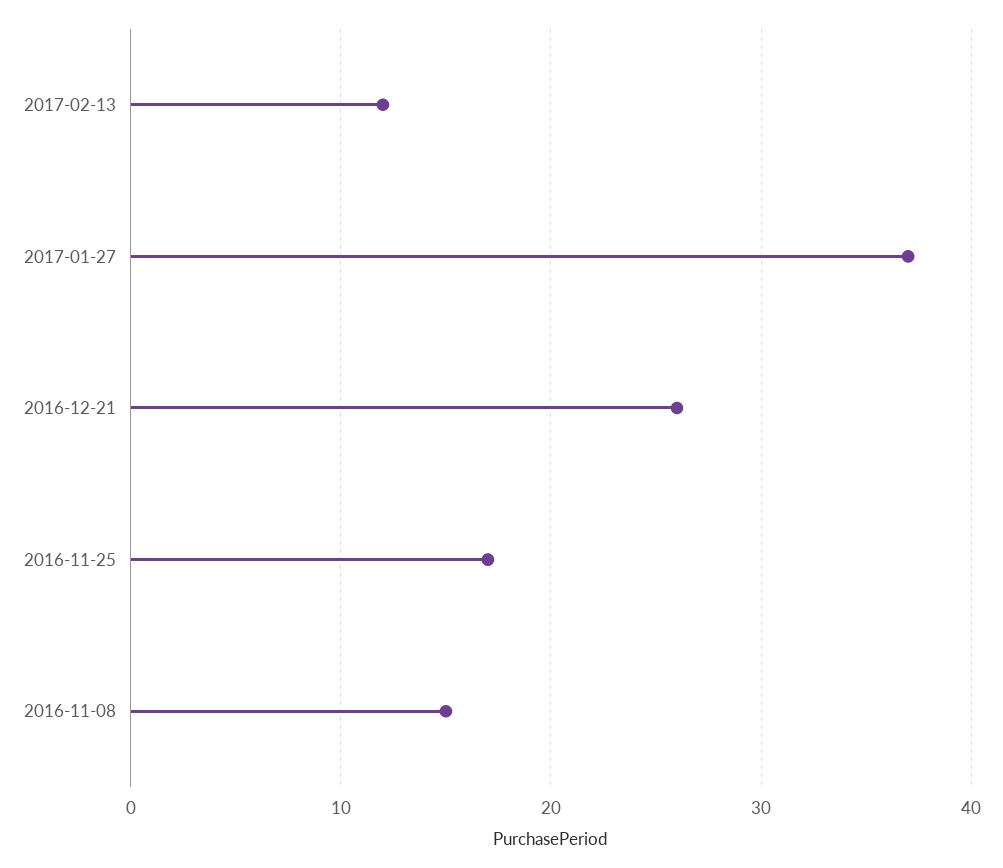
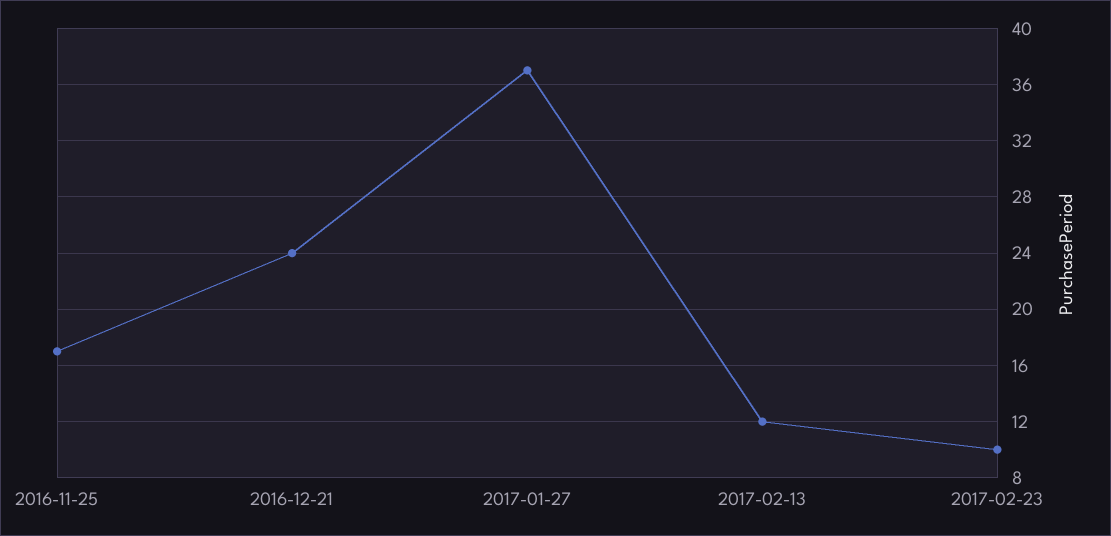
2016-12-21: 26 -> 24
2016-11-08: 15 -> none
2017-02-23: none -> 10

